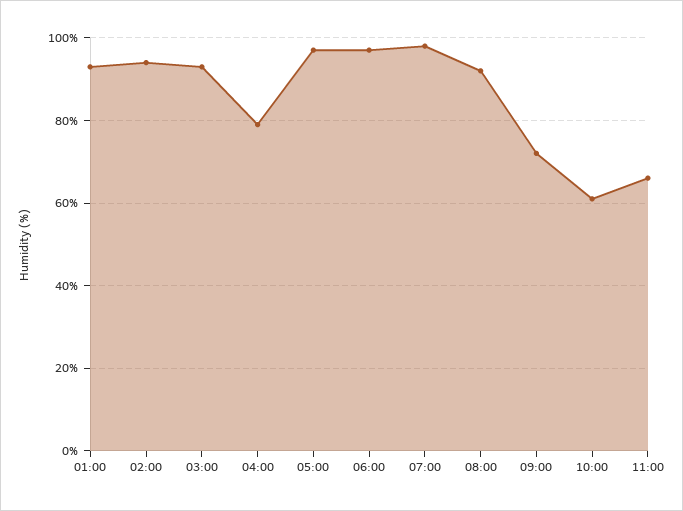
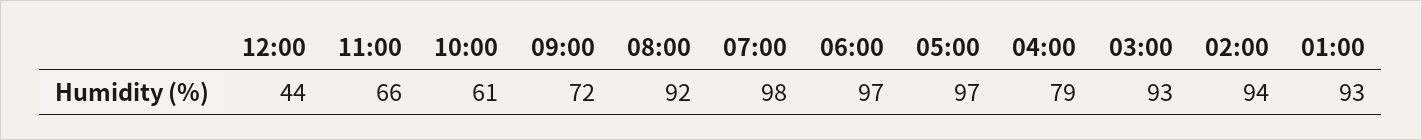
12:00: none -> 44

